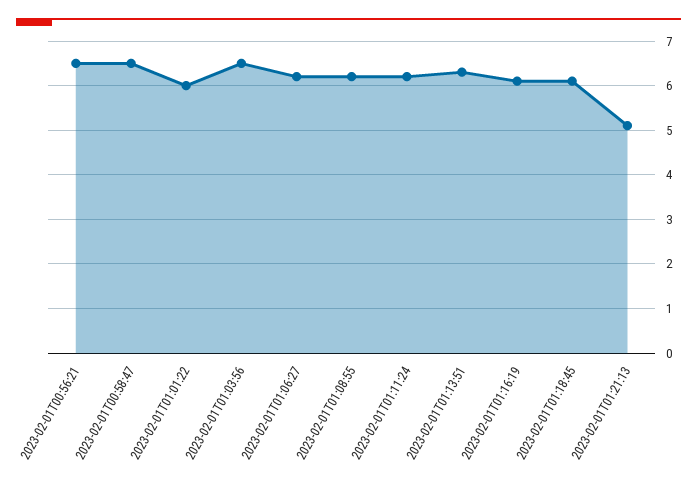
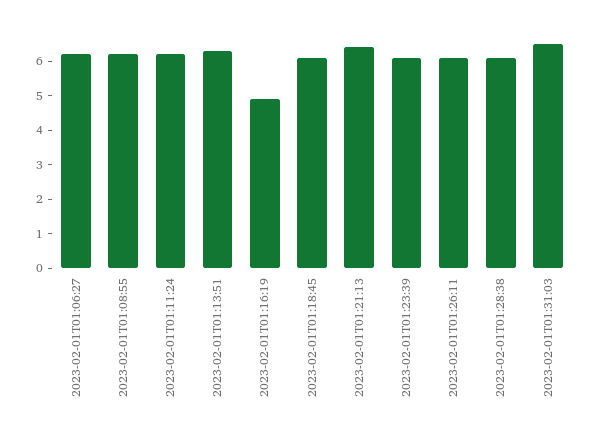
2023-02-01T00:56:21: 6.5 -> none
2023-02-01T00:58:47: 6.5 -> none
2023-02-01T01:01:22: 6 -> none
2023-02-01T01:03:56: 6.5 -> none
2023-02-01T01:16:19: 6 -> 5
2023-02-01T01:21:13: 5 -> 6.5
2023-02-01T01:23:39: none -> 6
2023-02-01T01:26:11: none -> 6
2023-02-01T01:28:38: none -> 6
2023-02-01T01:31:03: none -> 6.5

